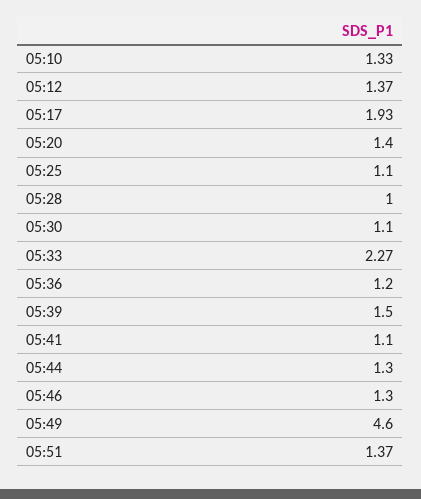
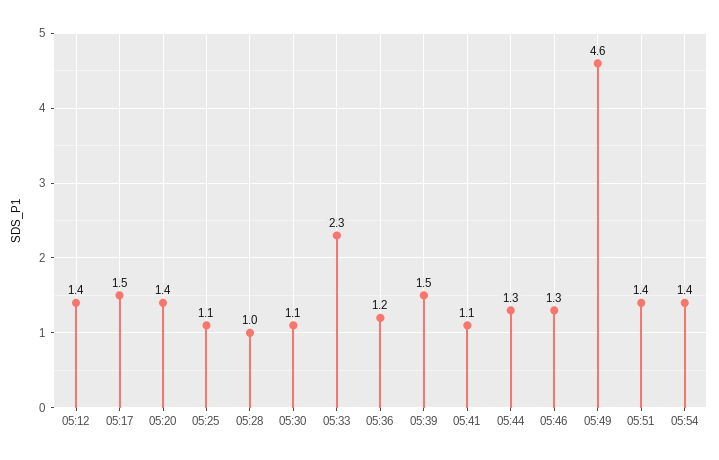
05:10: 1.33 -> none
05:17: 1.93 -> 1.5
05:54: none -> 1.4

